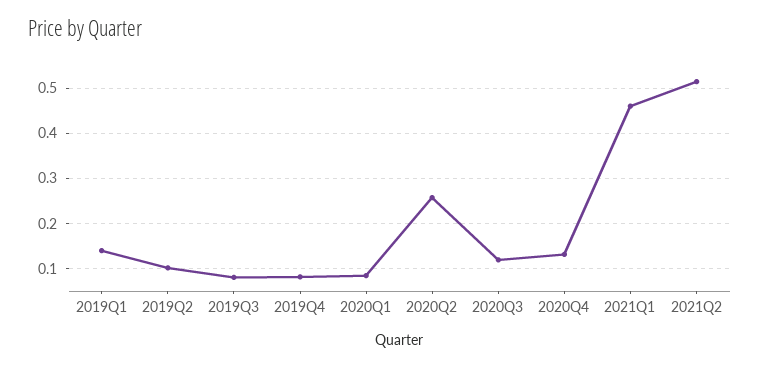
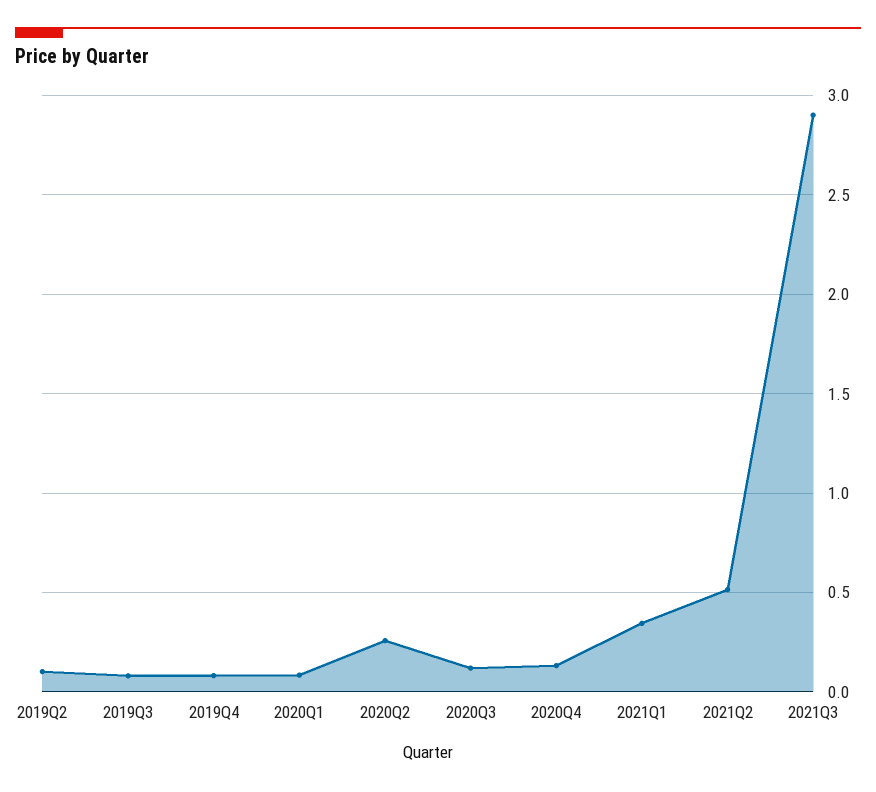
2019Q1: 0.14 -> none
2021Q1: 0.46 -> 0.35
2021Q3: none -> 2.9

